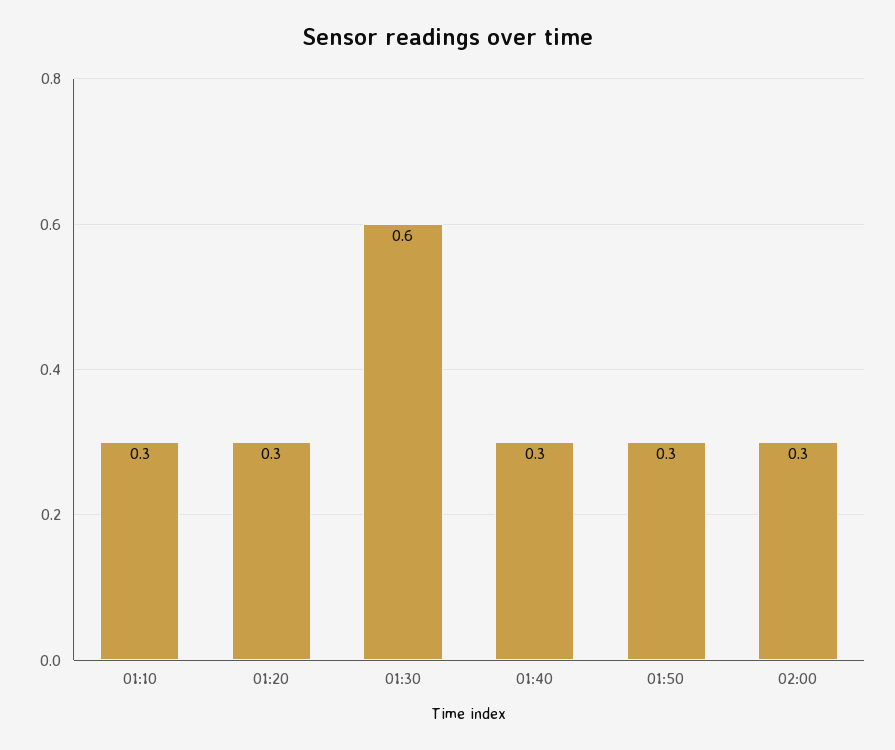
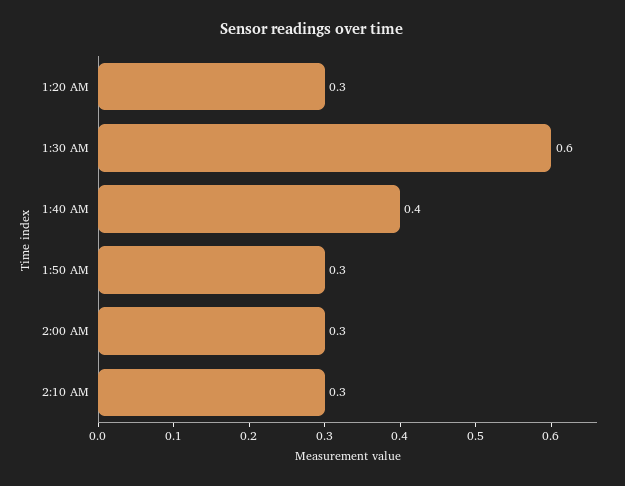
01:10: 0.3 -> none
01:40: 0.3 -> 0.4
2:10 AM: none -> 0.3

